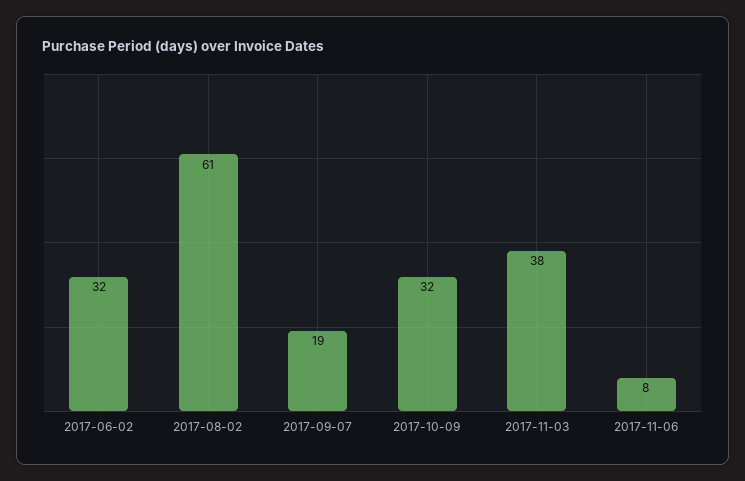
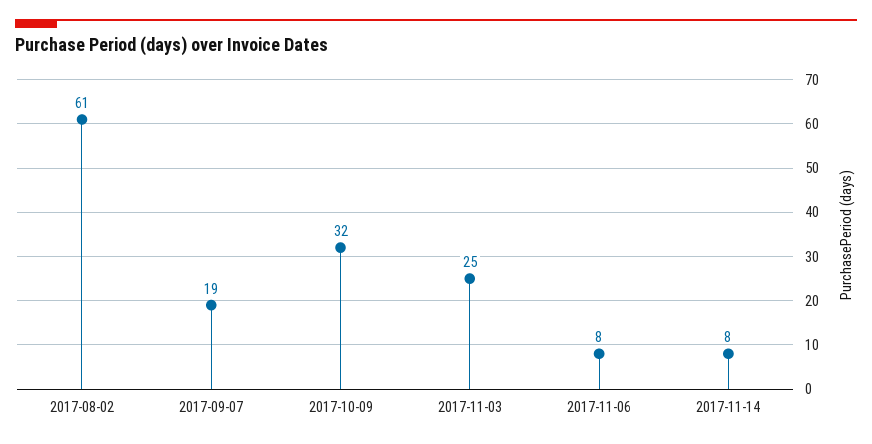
2017-06-02: 32 -> none
2017-11-03: 38 -> 25
2017-11-14: none -> 8

